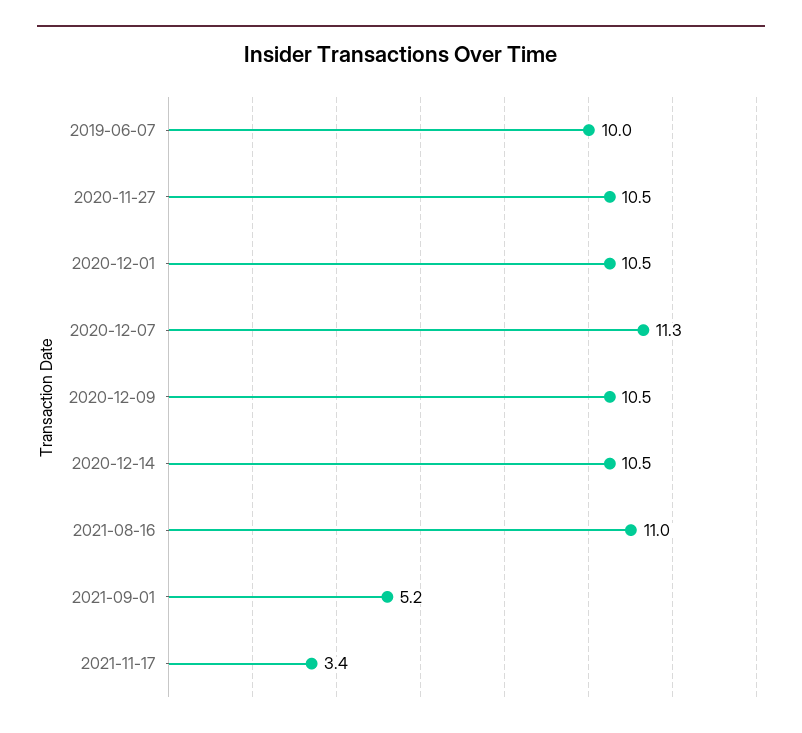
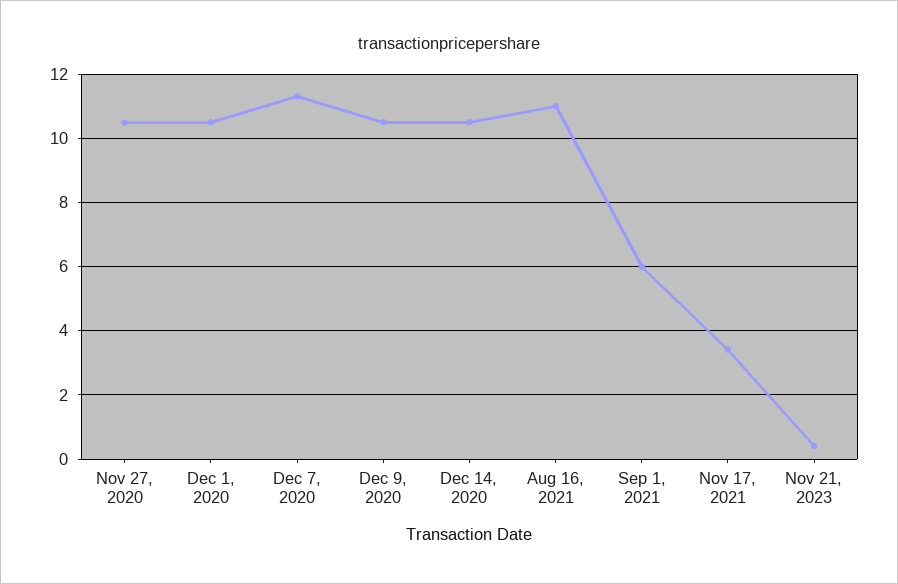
2019-06-07: 10 -> none
2021-09-01: 5.2 -> 6
Nov 21, 2023: none -> 0.4

